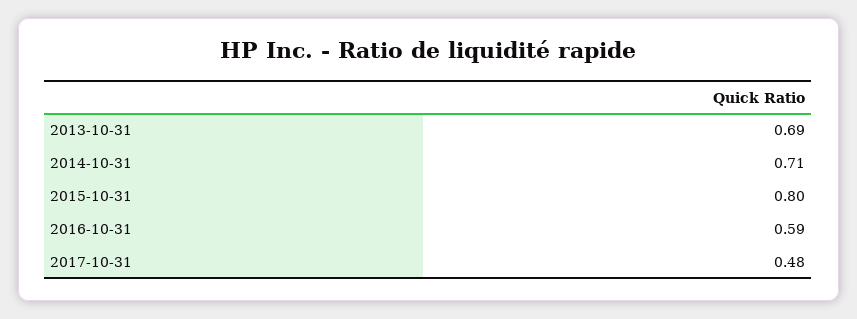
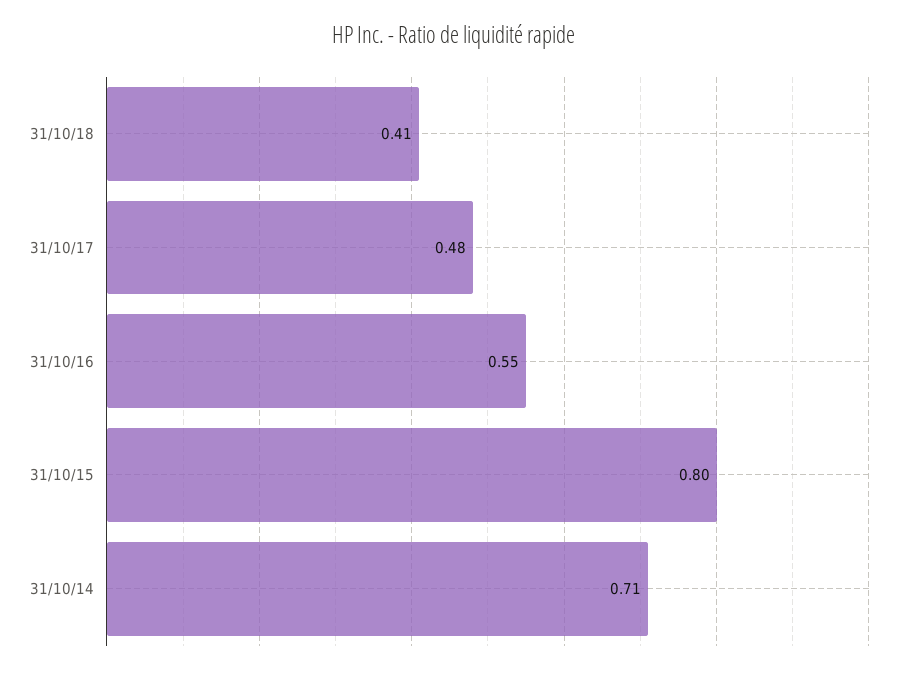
2013-10-31: 0.69 -> none
2016-10-31: 0.59 -> 0.55
31/10/18: none -> 0.41

